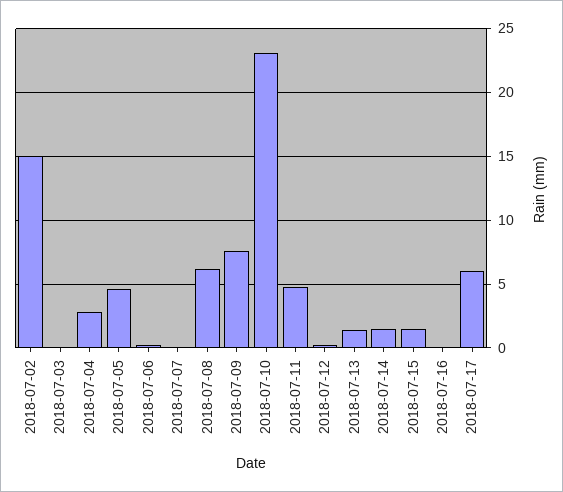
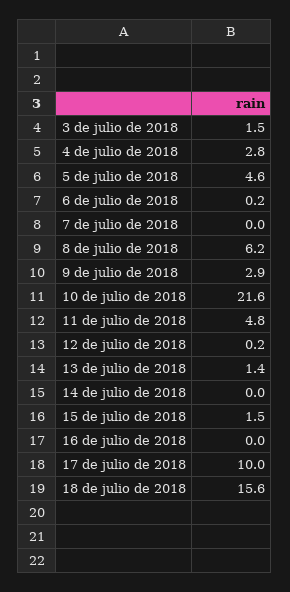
2018-07-02: 15 -> none
2018-07-03: 0 -> 1.5
2018-07-09: 7.5 -> 2.9
2018-07-10: 23 -> 21.6
2018-07-14: 1.5 -> 0
2018-07-17: 6 -> 10
18 de julio de 2018: none -> 15.6

